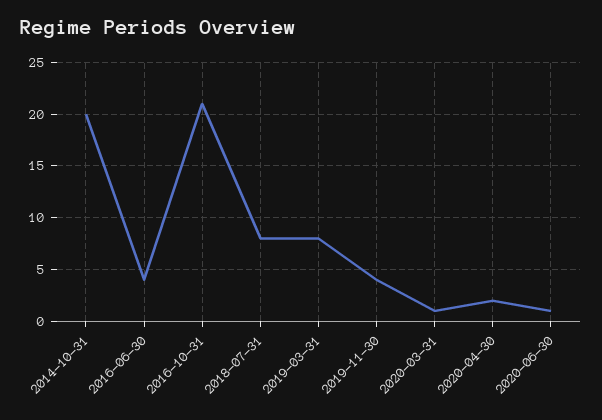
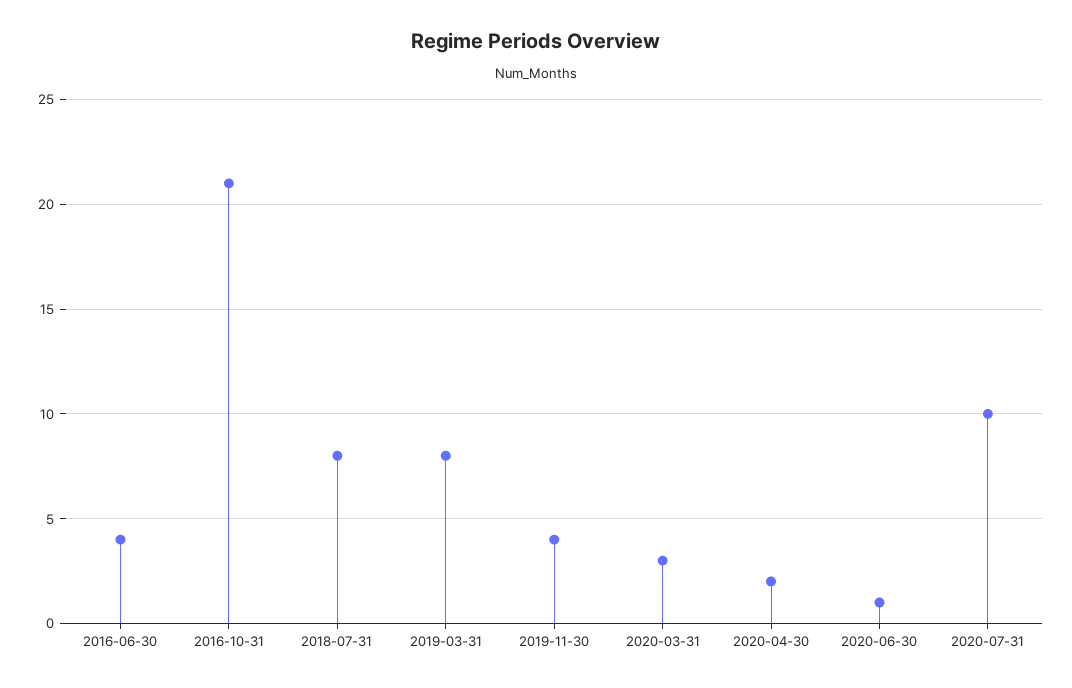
2014-10-31: 20 -> none
2020-03-31: 1 -> 3
2020-07-31: none -> 10

